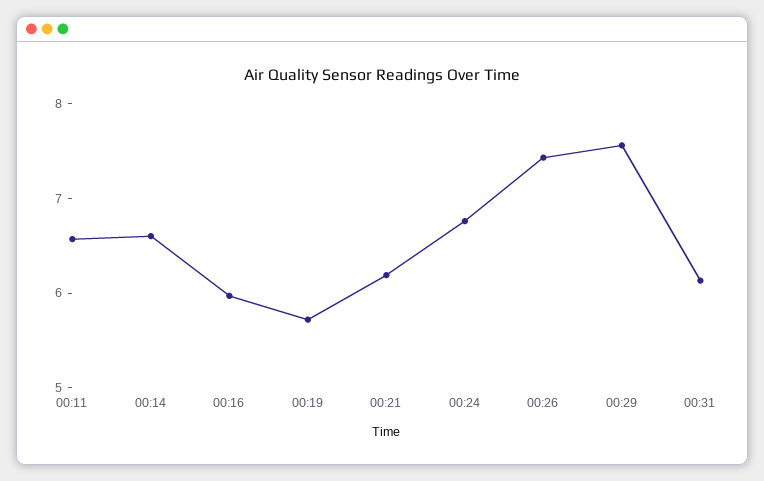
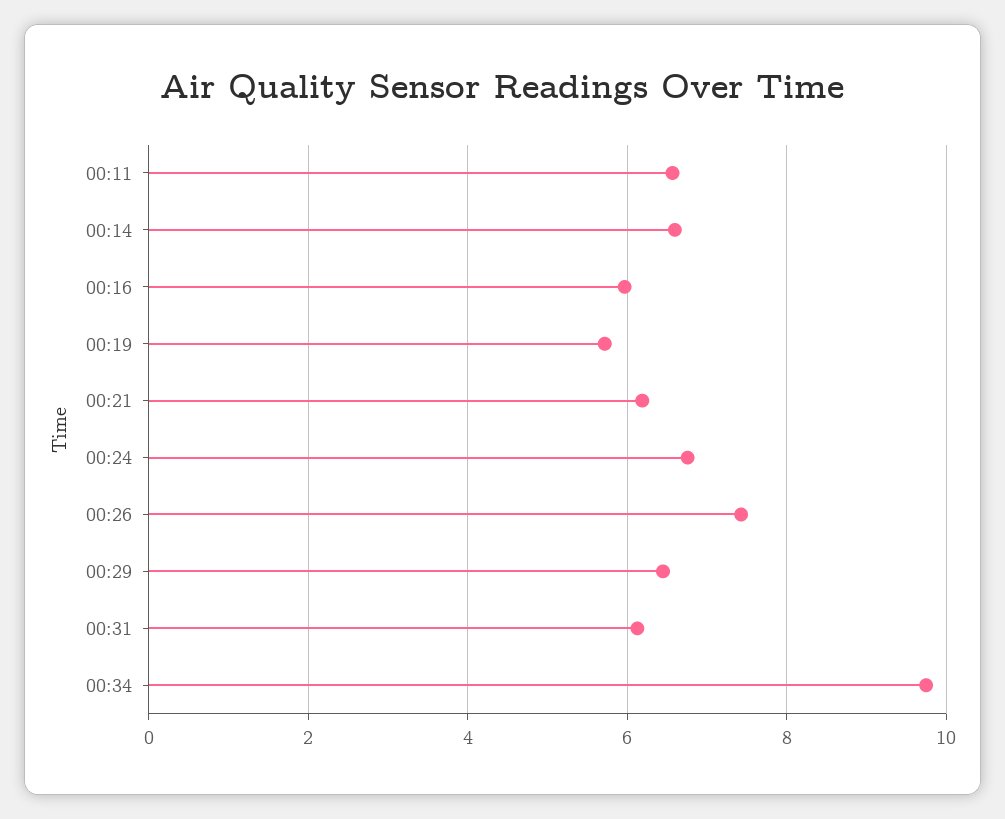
00:29: 7.6 -> 6.4
00:34: none -> 9.8

